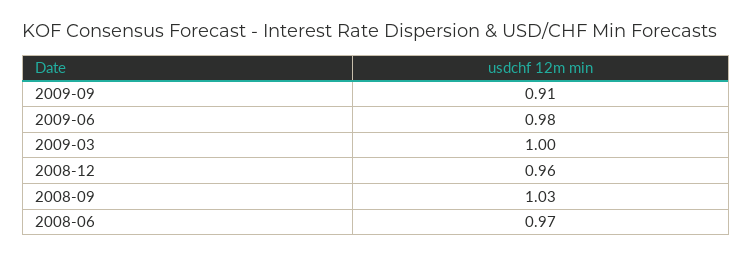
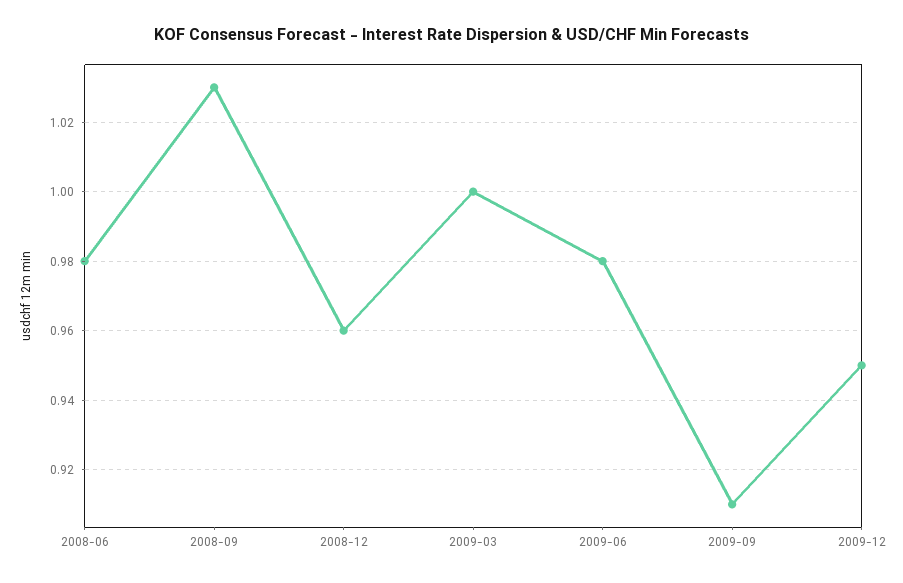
2008-06: 0.97 -> 0.98
2009-12: none -> 0.95

